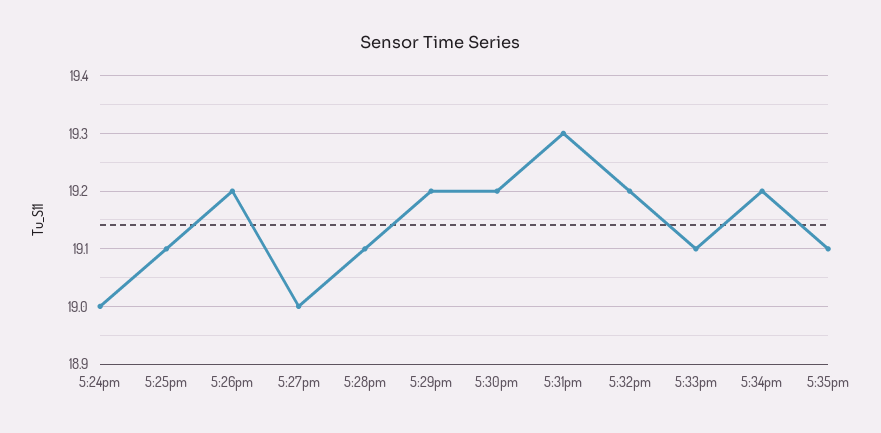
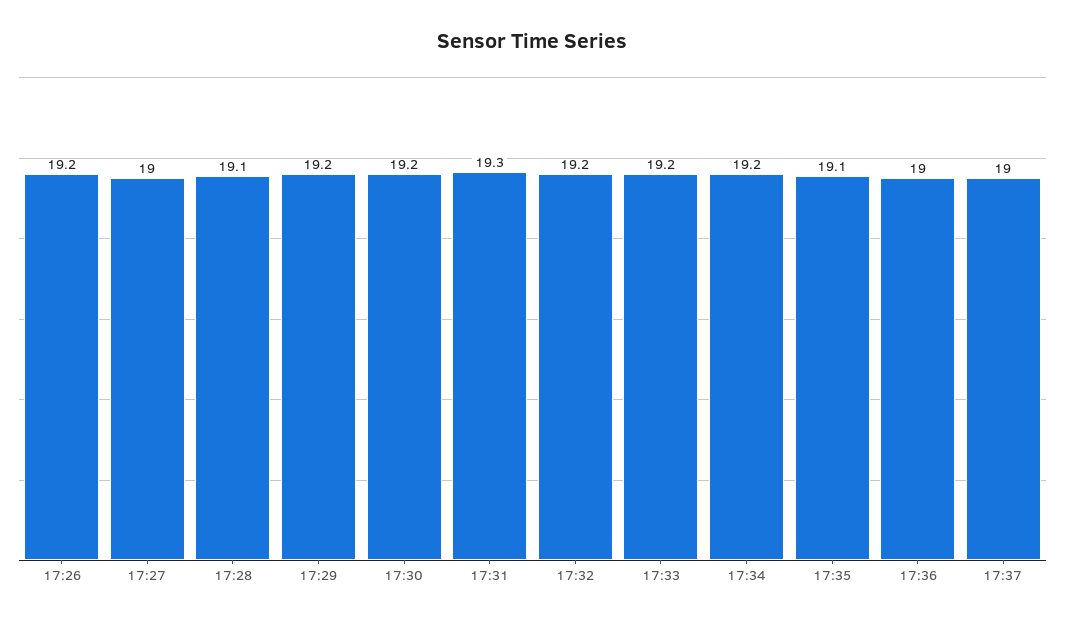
5:24pm: 19 -> none
5:25pm: 19.1 -> none
5:33pm: 19.1 -> 19.2
17:36: none -> 19
17:37: none -> 19

